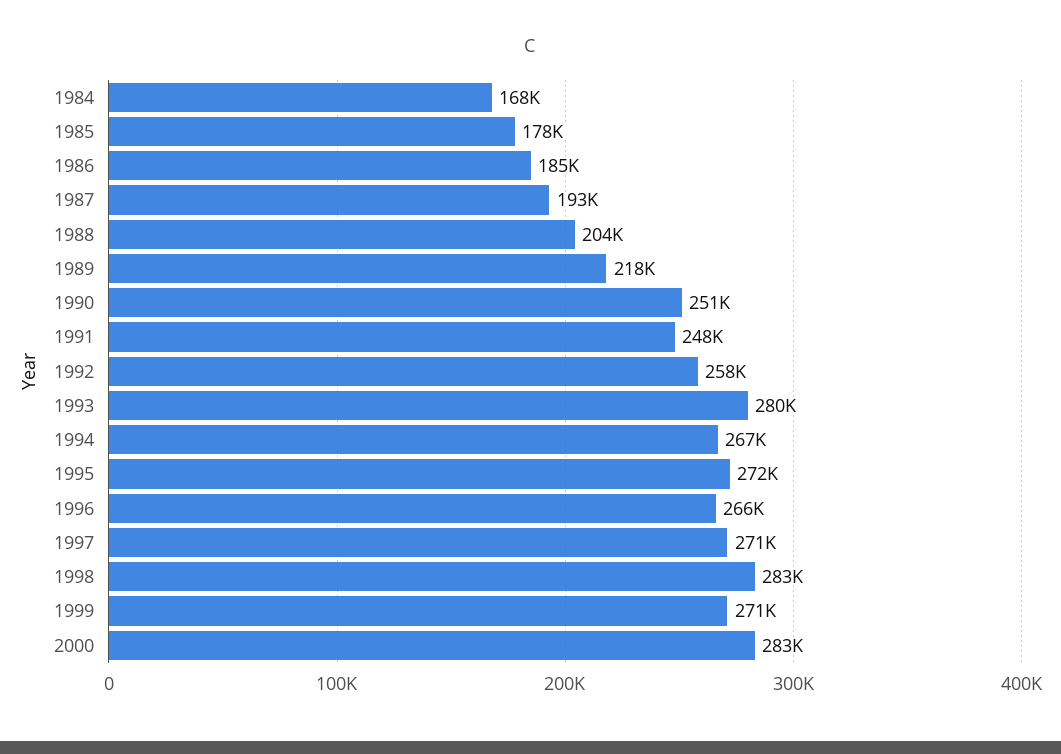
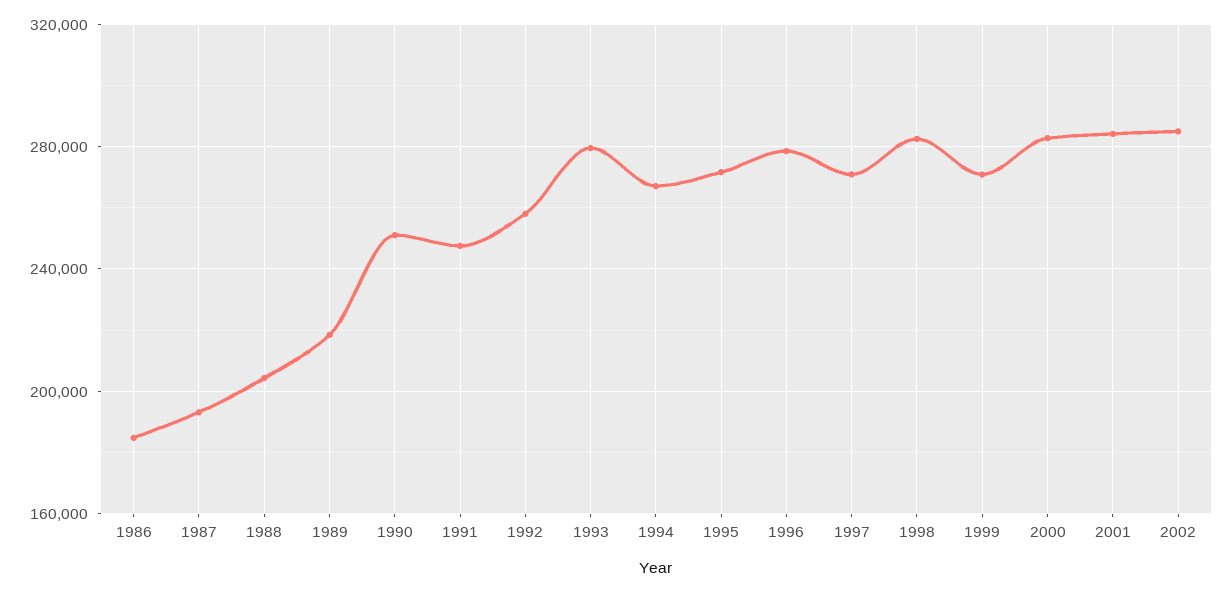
1984: 168000 -> none
1985: 178000 -> none
1996: 266000 -> 280000
2001: none -> 285000
2002: none -> 285000

